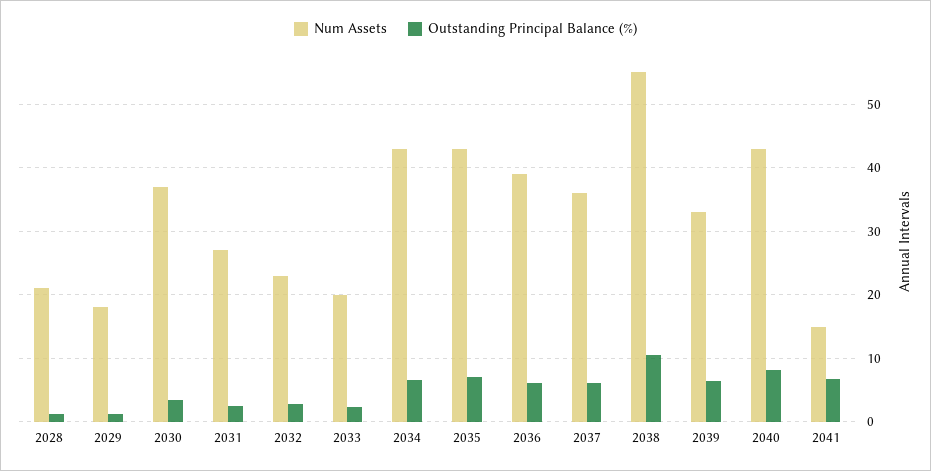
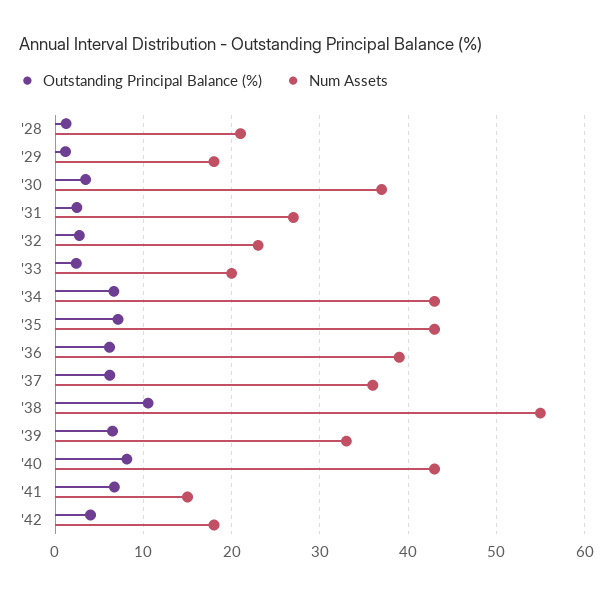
Outstanding Principal Balance (%), '42: none -> 4
Num Assets, '42: none -> 18

